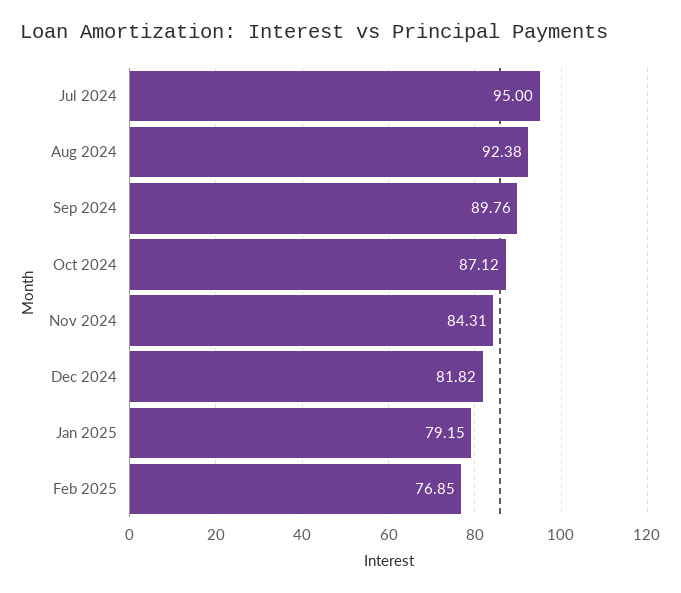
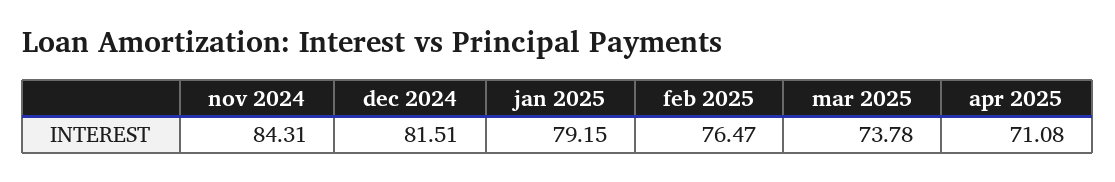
Jul 2024: 95 -> none
Aug 2024: 92.38 -> none
Sep 2024: 89.76 -> none
Oct 2024: 87.12 -> none
Dec 2024: 81.82 -> 81.51
Feb 2025: 76.85 -> 76.47
mar 2025: none -> 73.78
apr 2025: none -> 71.08

